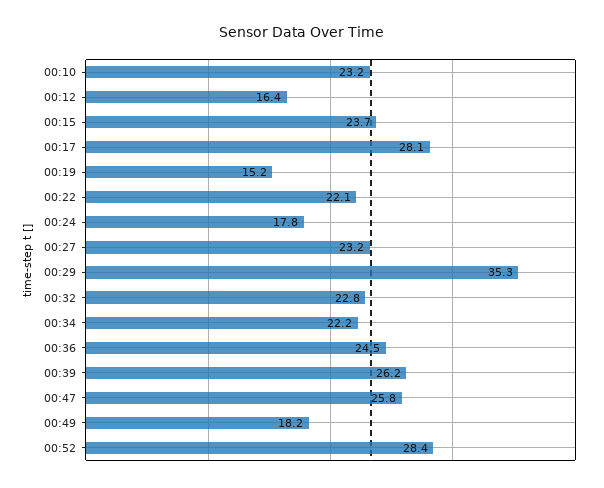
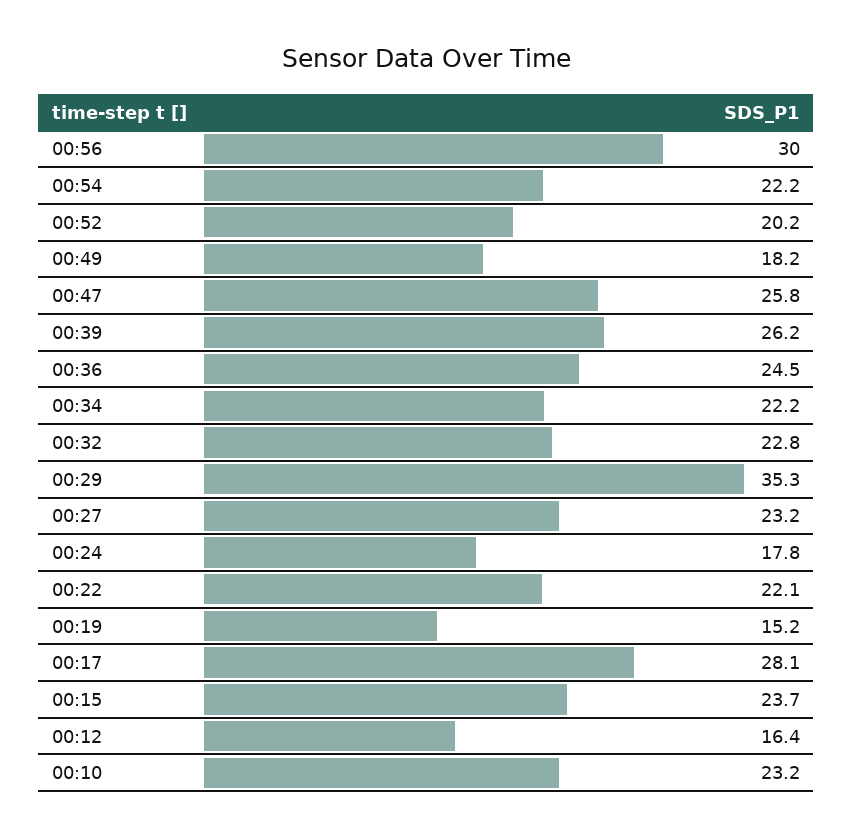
00:52: 28.4 -> 20.2
00:56: none -> 30
00:54: none -> 22.2

